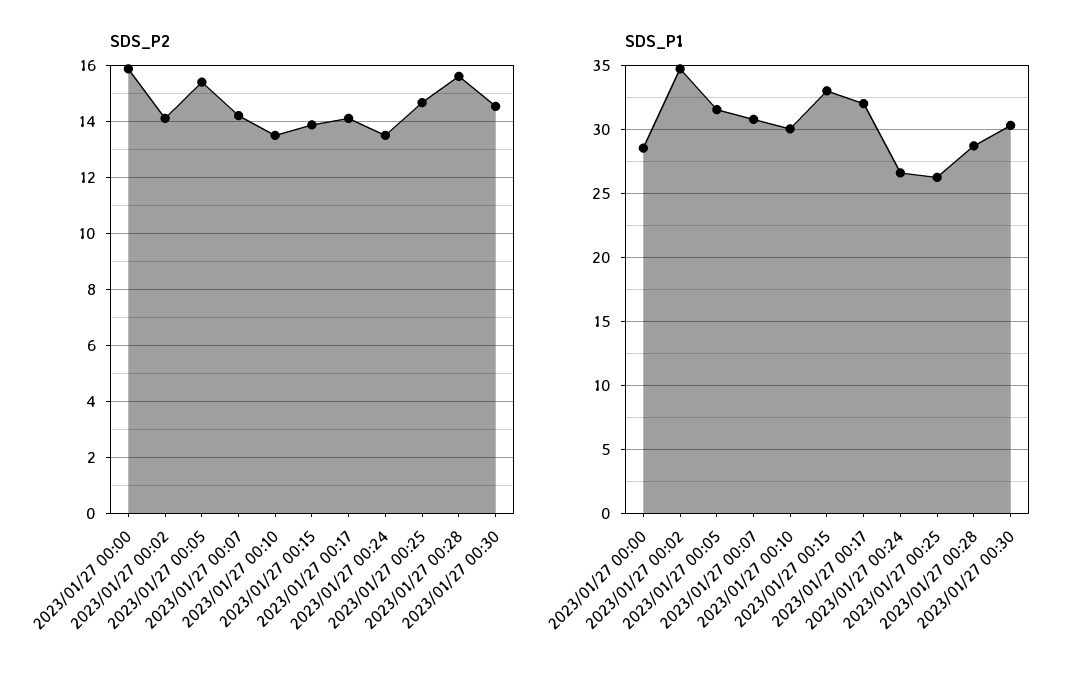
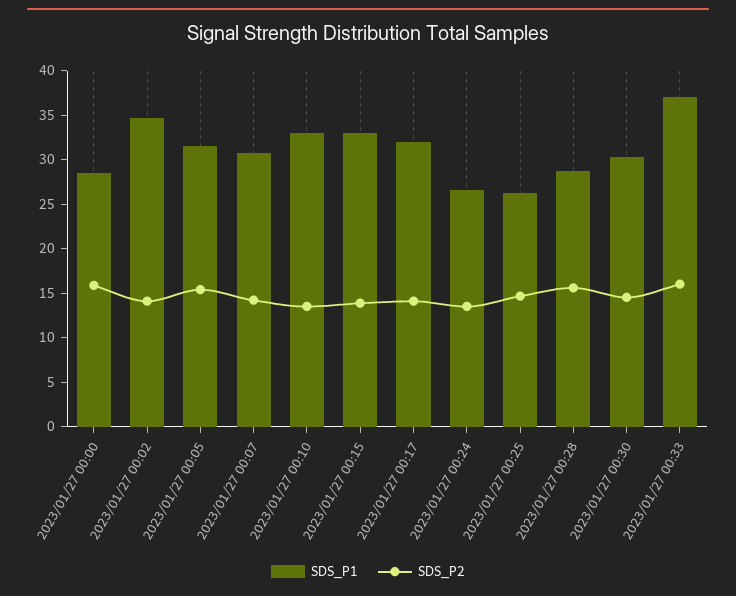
SDS_P1, 2023/01/27 00:10: 30 -> 33
SDS_P1, 2023/01/27 00:33: none -> 37
SDS_P2, 2023/01/27 00:33: none -> 16

